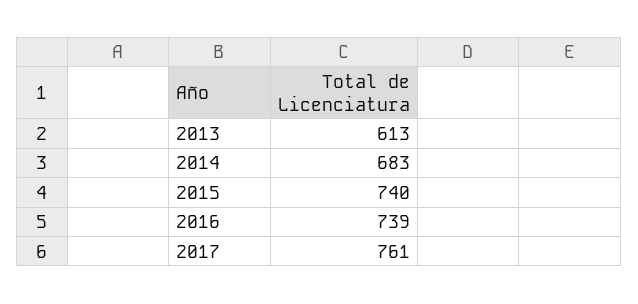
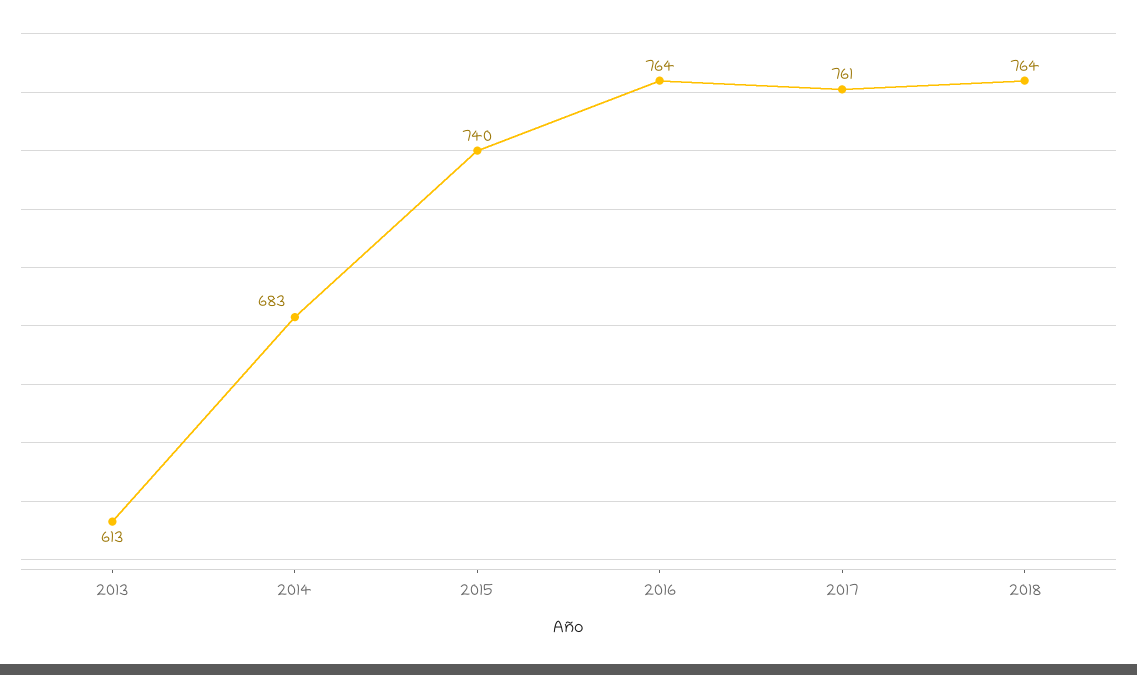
2016: 739 -> 764
2018: none -> 764

